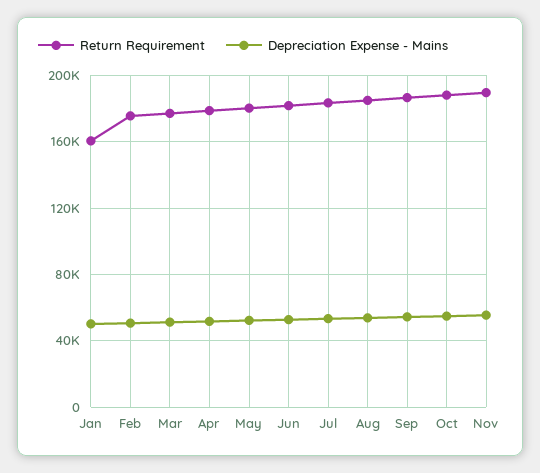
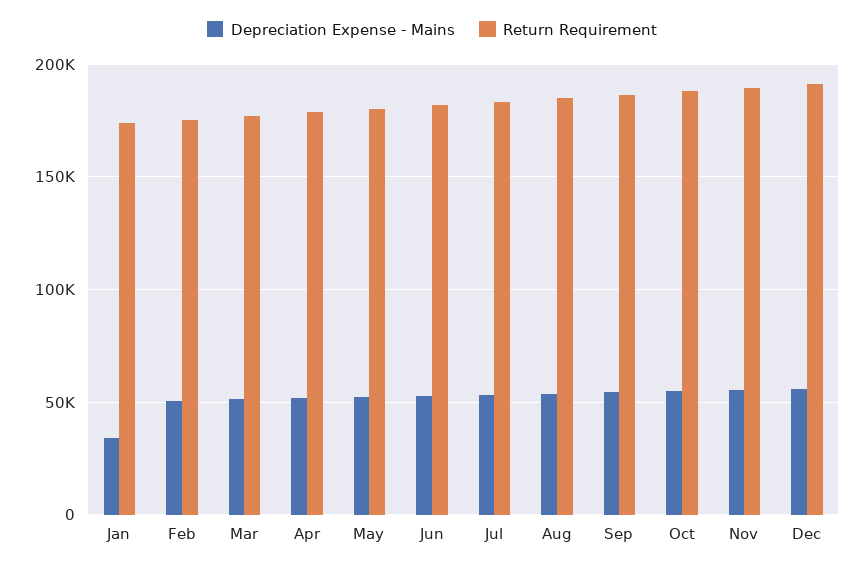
Return Requirement, Jan: 160000 -> 175000
Depreciation Expense - Mains, Jan: 50000 -> 35000
Depreciation Expense - Mains, Dec: none -> 55000
Return Requirement, Dec: none -> 190000

